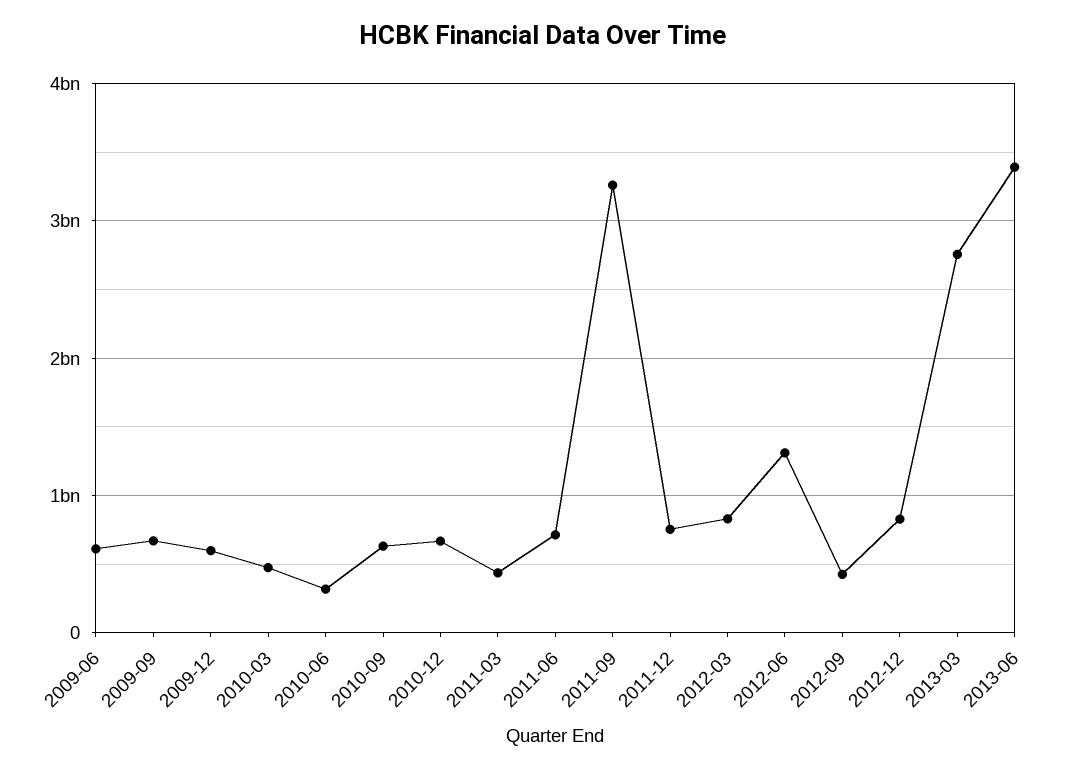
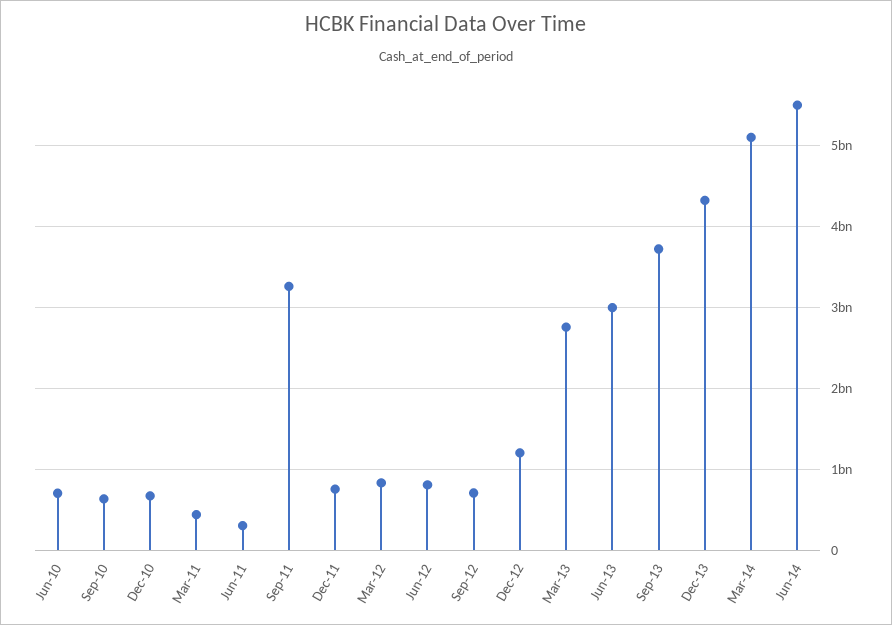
2009-06: 600000000 -> none
2009-09: 700000000 -> none
2009-12: 600000000 -> none
2010-03: 500000000 -> none
2010-06: 300000000 -> 700000000
2011-06: 700000000 -> 300000000
2012-06: 1300000000 -> 800000000
2012-09: 400000000 -> 700000000
2012-12: 800000000 -> 1200000000
2013-06: 3400000000 -> 3000000000
Sep-13: none -> 3700000000
Dec-13: none -> 4300000000
Mar-14: none -> 5100000000
Jun-14: none -> 5500000000

